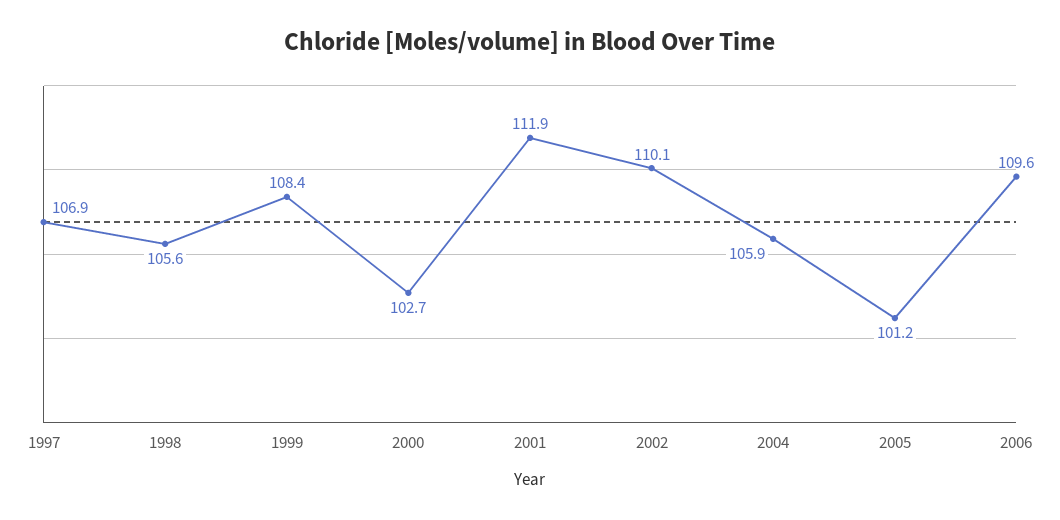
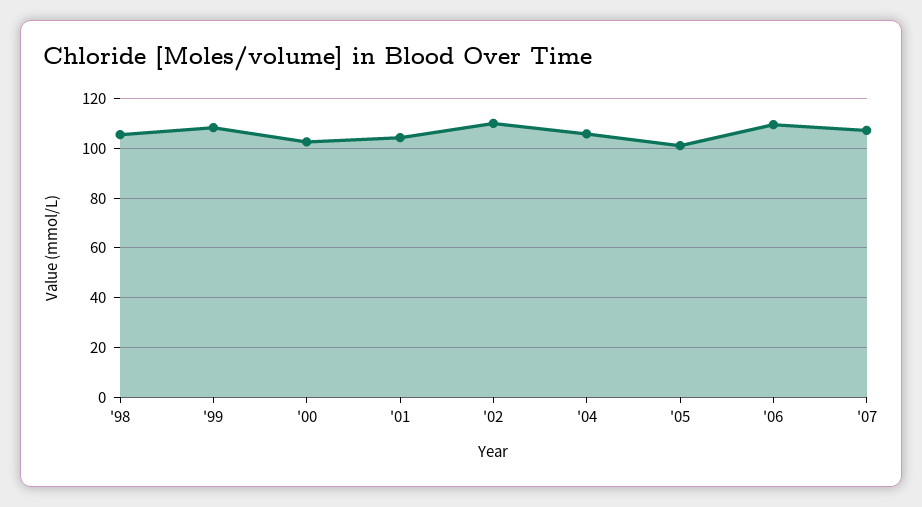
1997: 106.9 -> none
2001: 111.9 -> 105
'07: none -> 107.5

